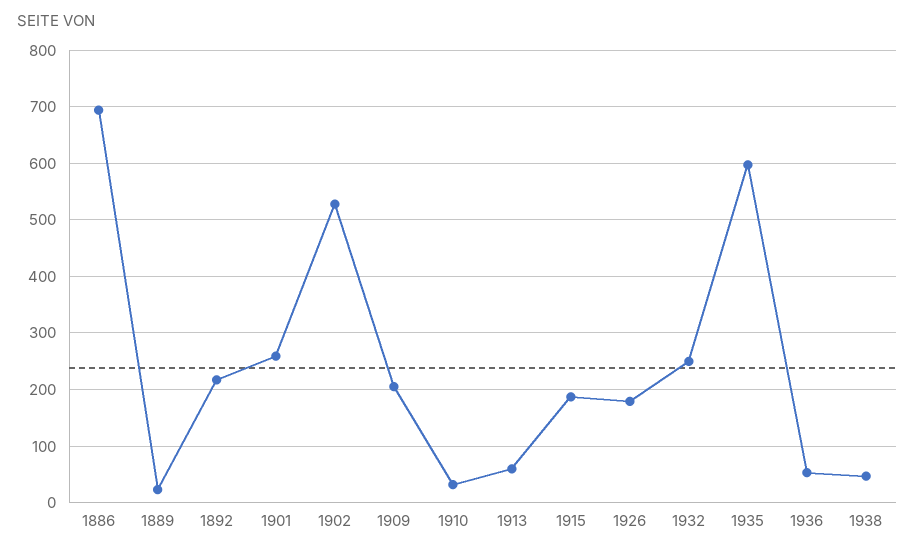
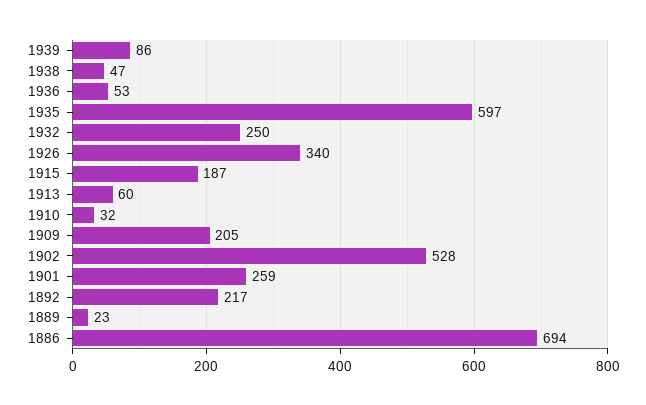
1926: 180 -> 340
1939: none -> 86

